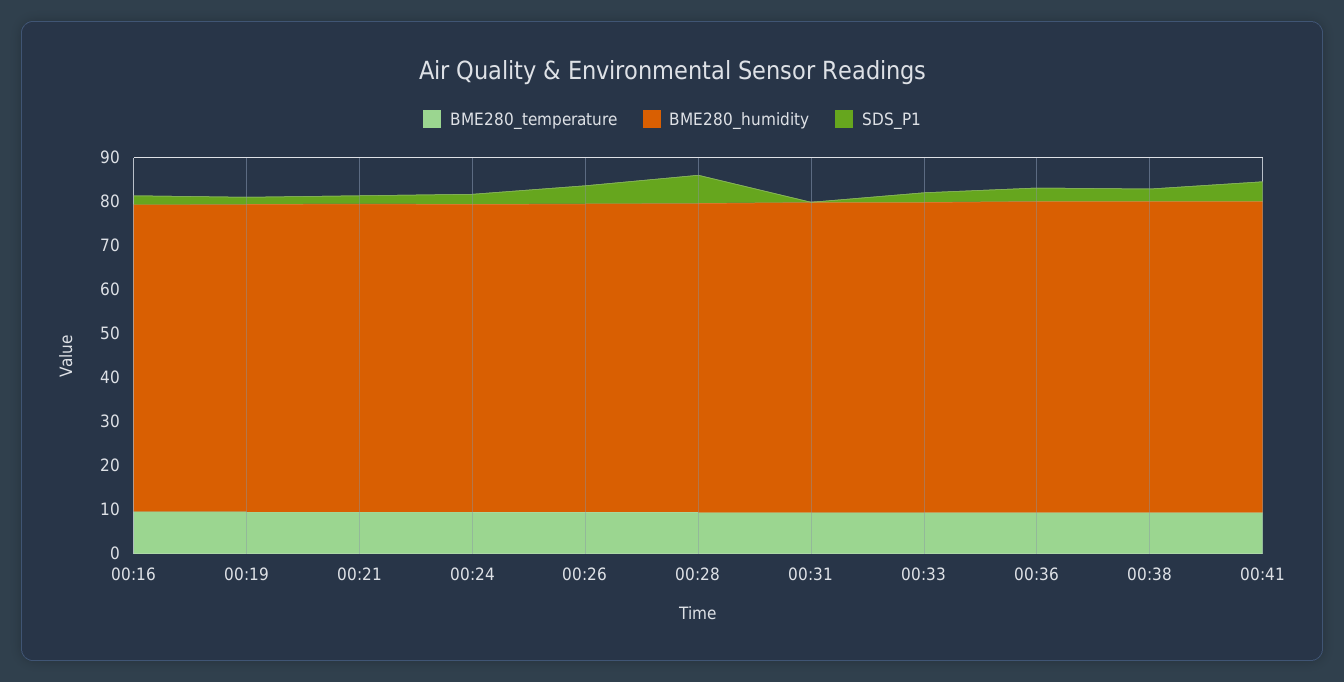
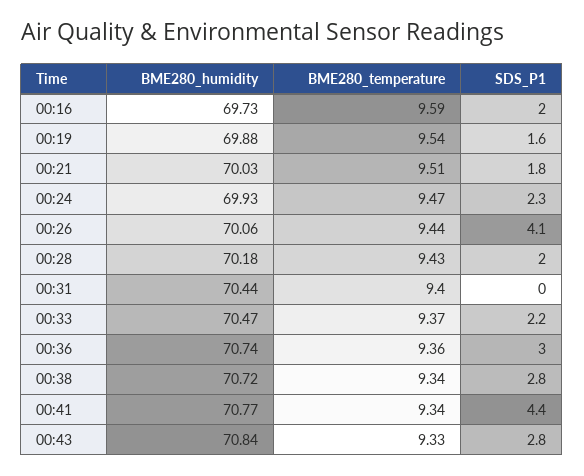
SDS_P1, 00:28: 6 -> 2
BME280_humidity, 00:43: none -> 70.84
BME280_temperature, 00:43: none -> 9.33
SDS_P1, 00:43: none -> 2.8

